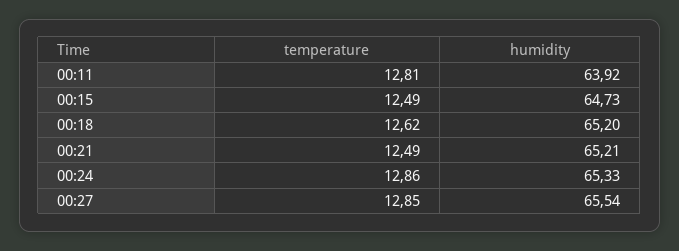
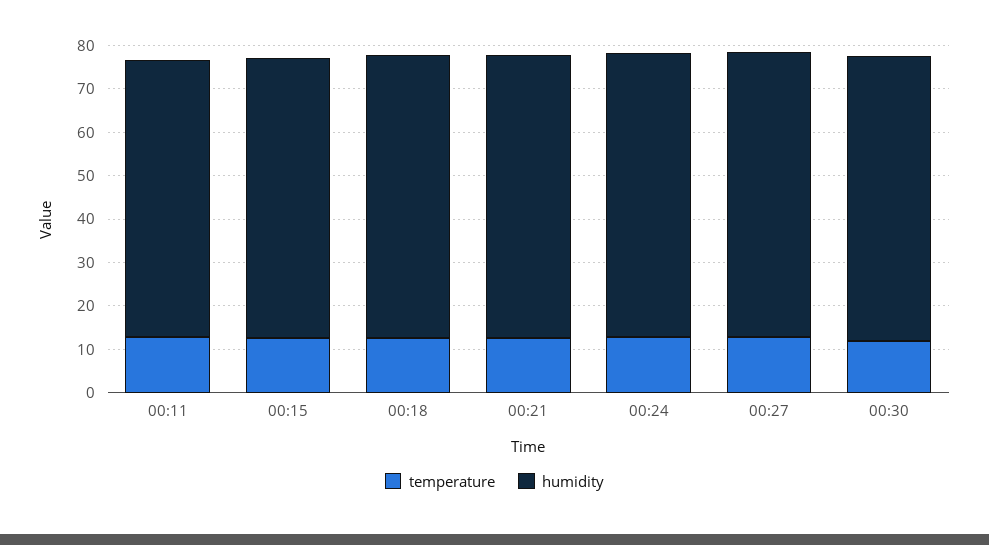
temperature, 00:30: none -> 12
humidity, 00:30: none -> 66

